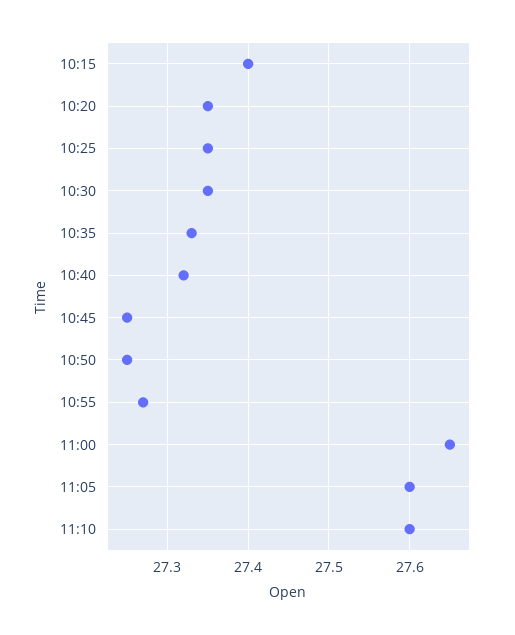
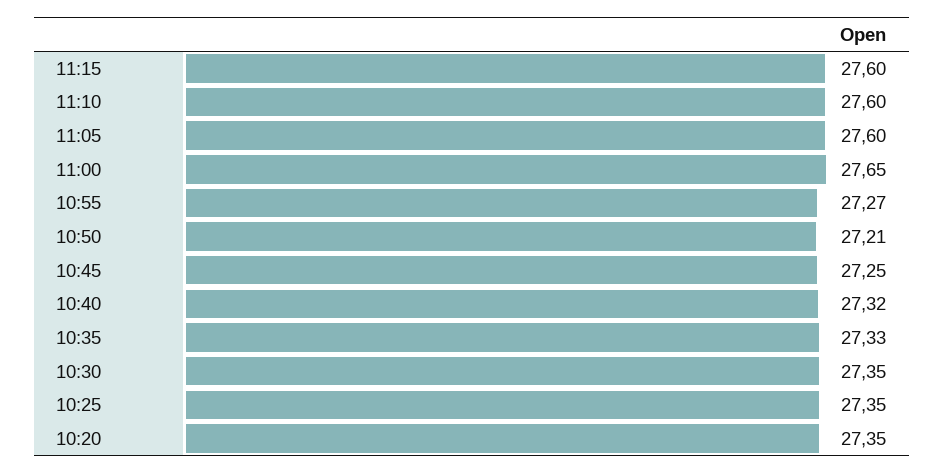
10:15: 27.4 -> none
10:50: 27.25 -> 27.21
11:15: none -> 27.6

